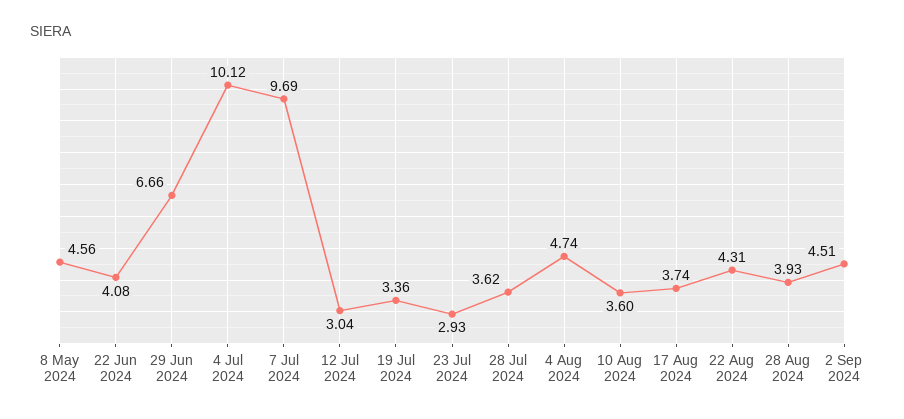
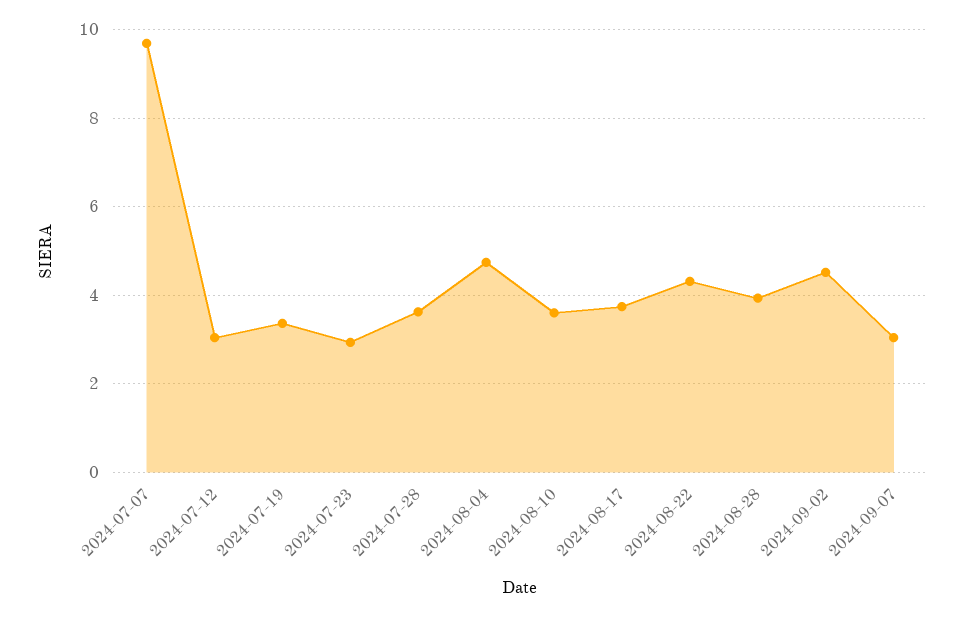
8 May 2024: 4.56 -> none
22 Jun 2024: 4.08 -> none
29 Jun 2024: 6.66 -> none
4 Jul 2024: 10.12 -> none
2024-09-07: none -> 3

